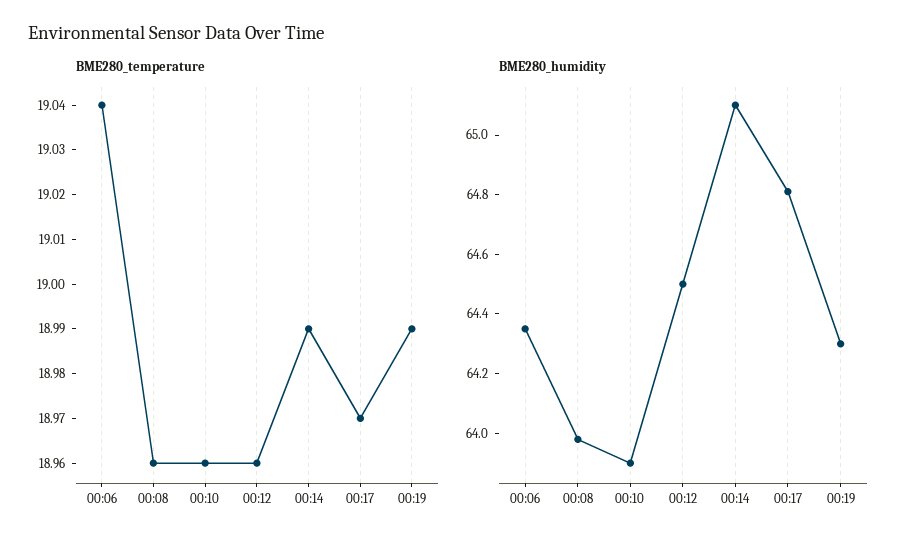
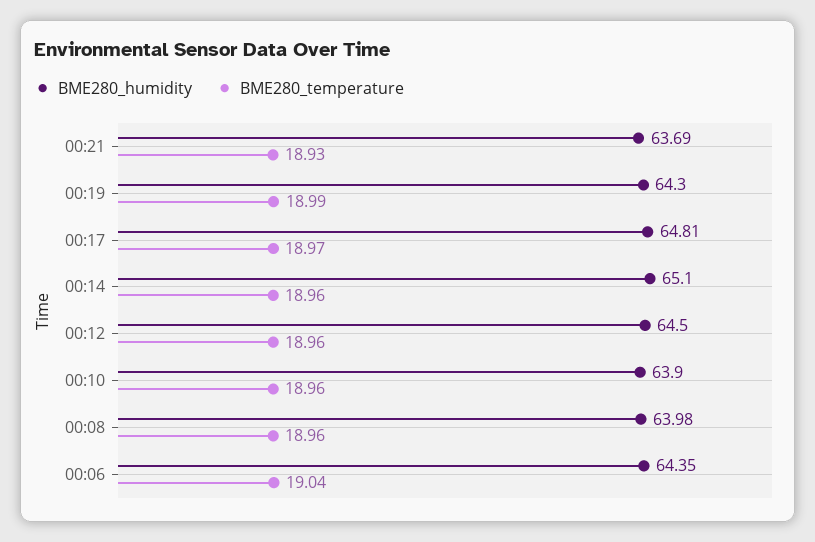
BME280_temperature, 00:14: 18.99 -> 18.96
BME280_humidity, 00:21: none -> 63.69
BME280_temperature, 00:21: none -> 18.93

